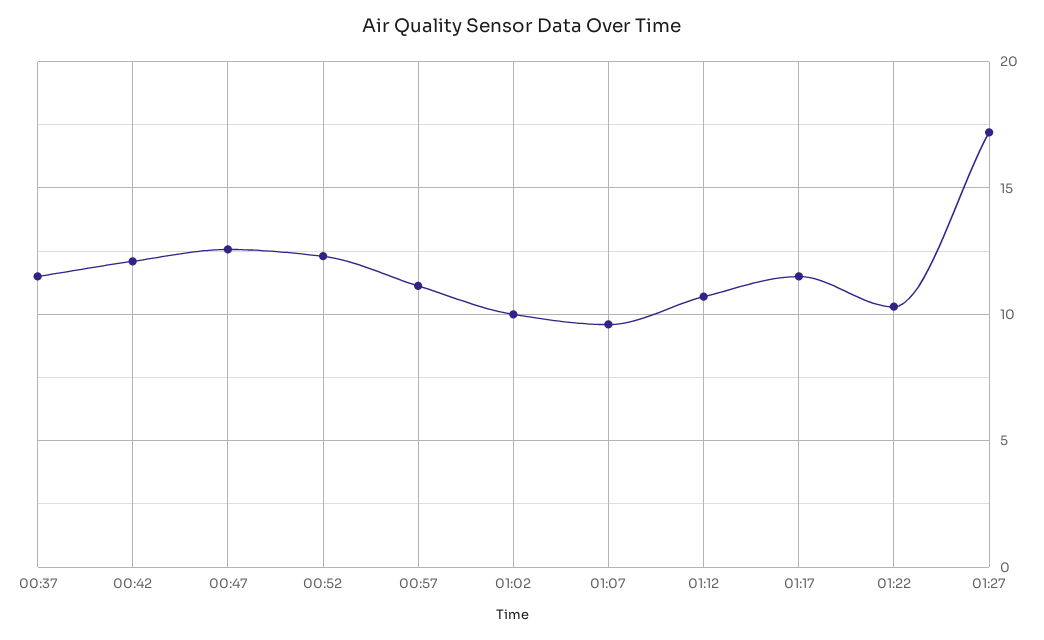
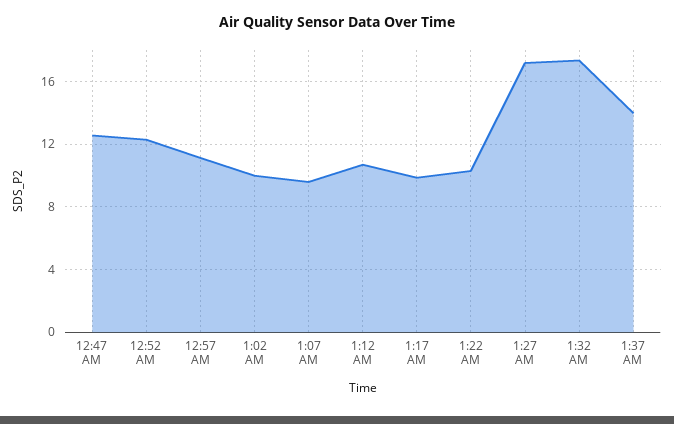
00:37: 11.5 -> none
00:42: 12 -> none
01:17: 11.5 -> 10
1:32 AM: none -> 17.5
1:37 AM: none -> 14

